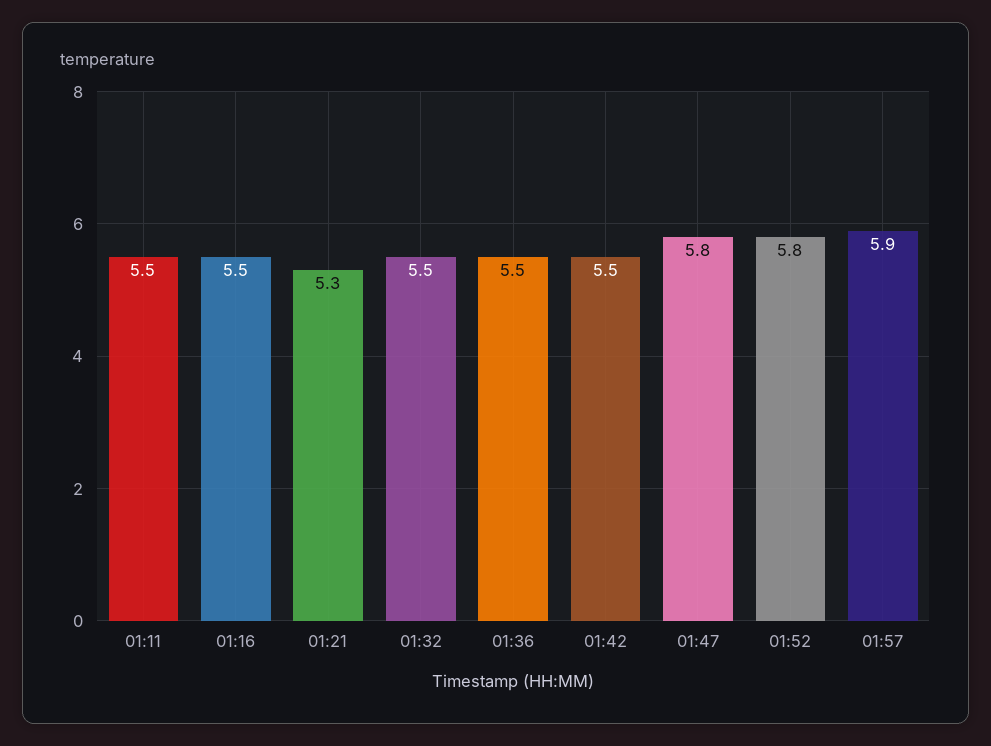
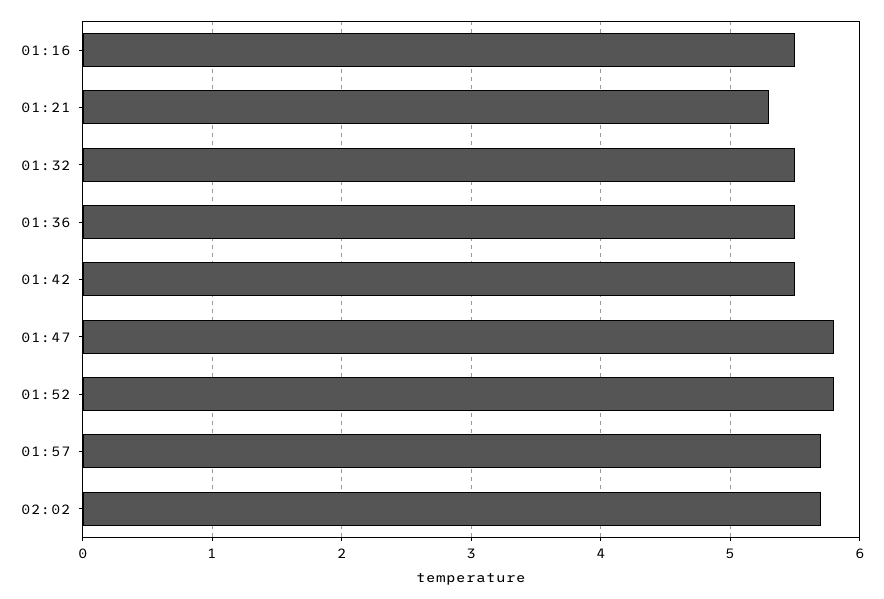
01:11: 5.5 -> none
01:57: 5.9 -> 5.7
02:02: none -> 5.7

